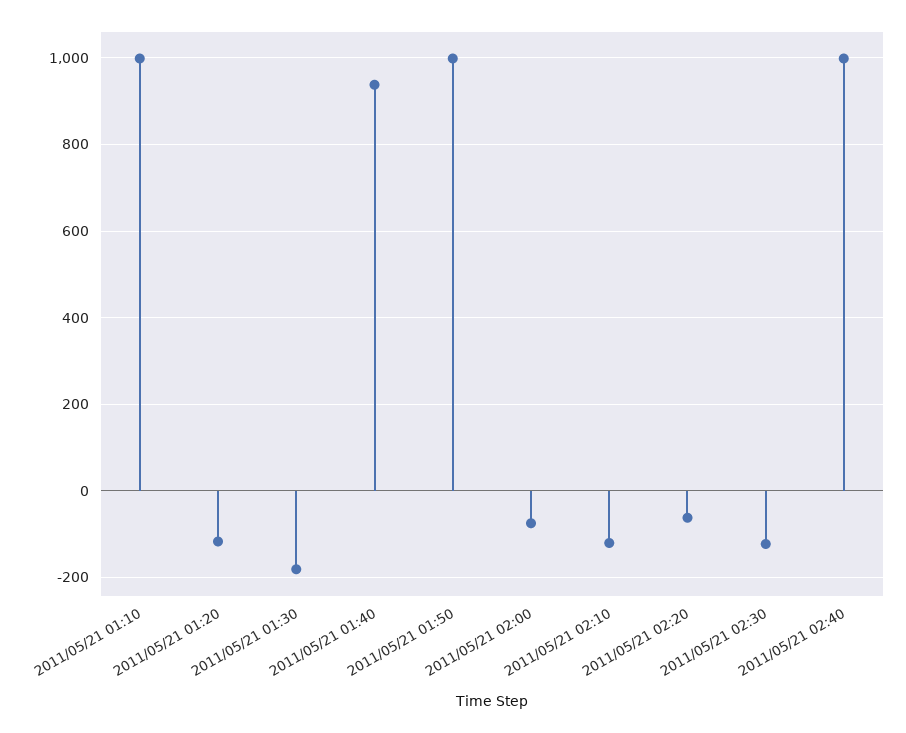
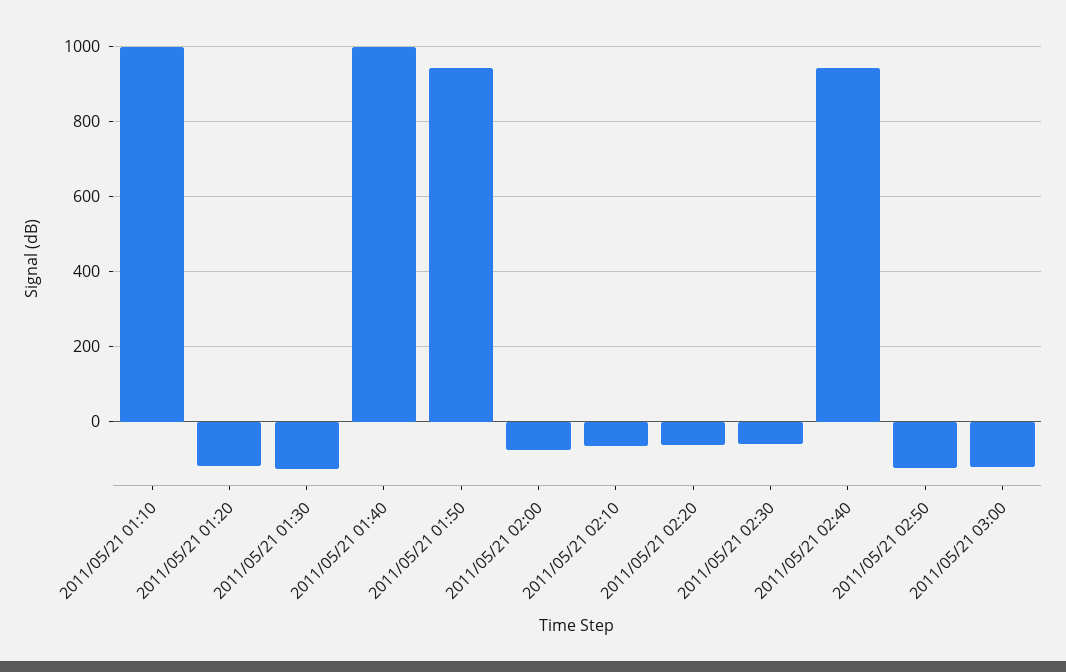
2011/05/21 01:30: -180 -> -120
2011/05/21 01:40: 940 -> 1000
2011/05/21 01:50: 1000 -> 940
2011/05/21 02:10: -120 -> -60
2011/05/21 02:30: -120 -> -60
2011/05/21 02:40: 1000 -> 940
2011/05/21 02:50: none -> -120
2011/05/21 03:00: none -> -120

